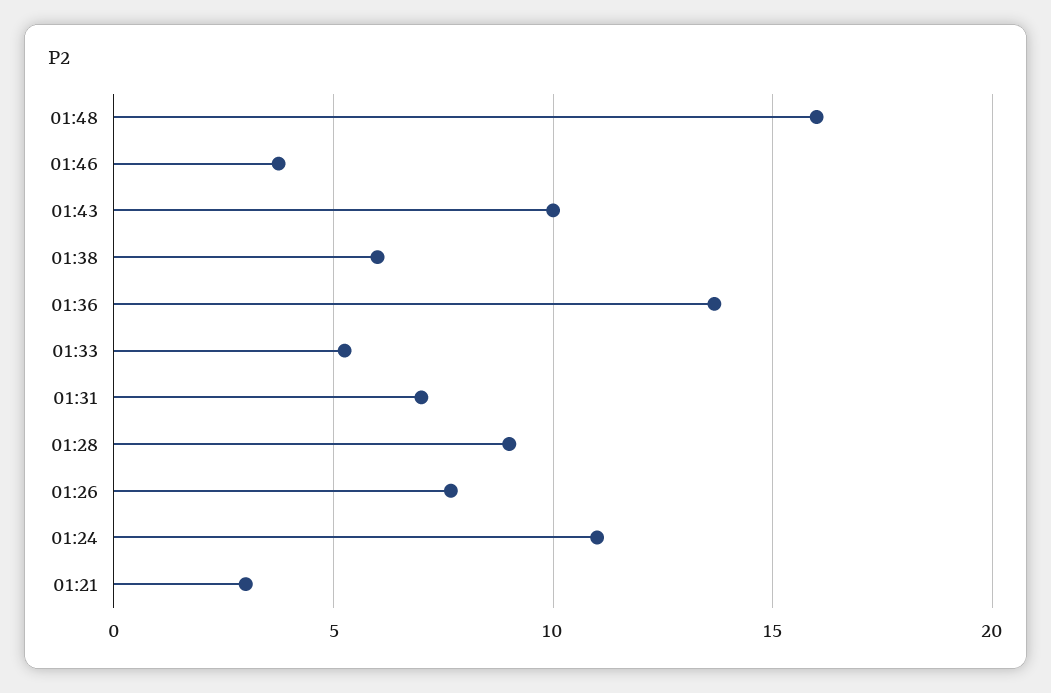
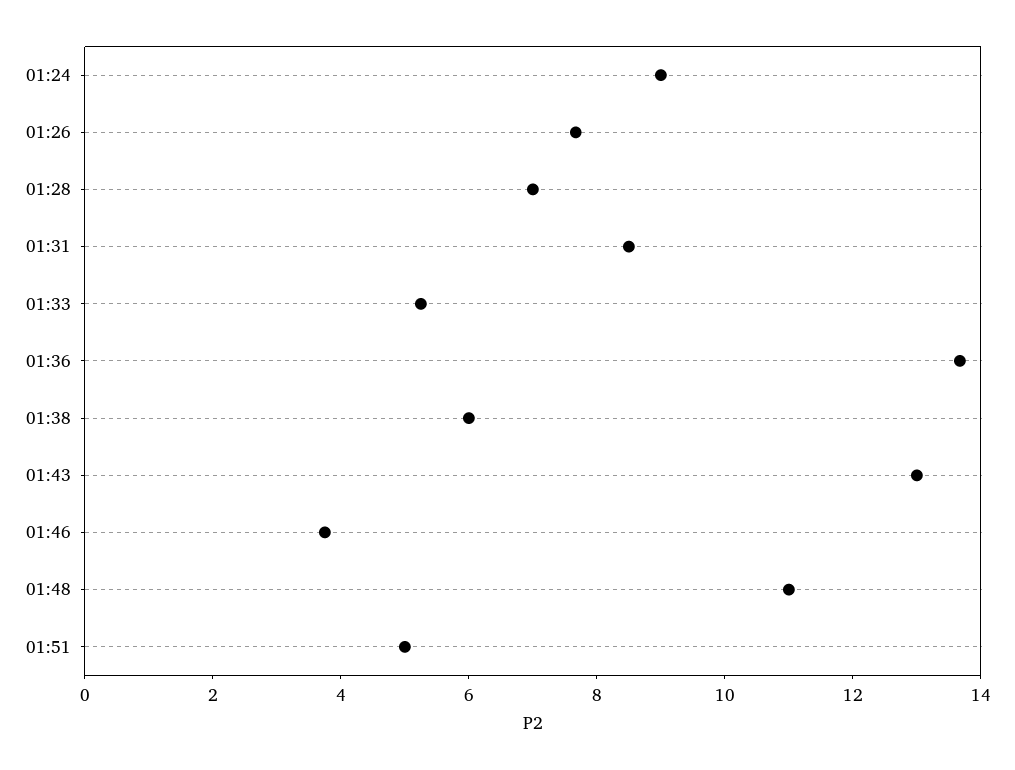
01:48: 16 -> 11
01:43: 10 -> 13
01:31: 7 -> 8.5
01:28: 9 -> 7
01:24: 11 -> 9
01:21: 3 -> none
01:51: none -> 5

